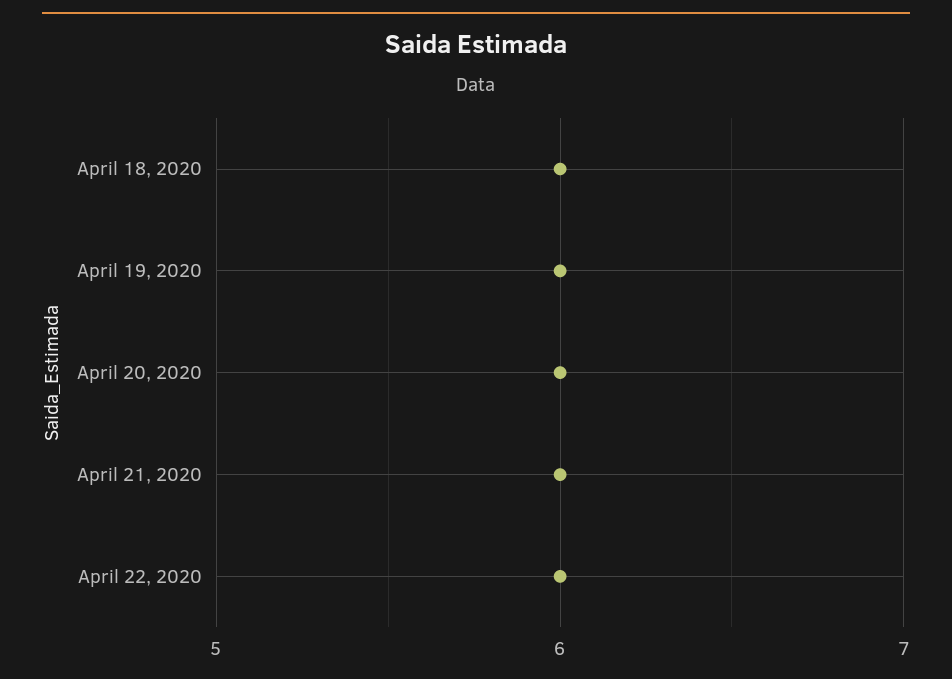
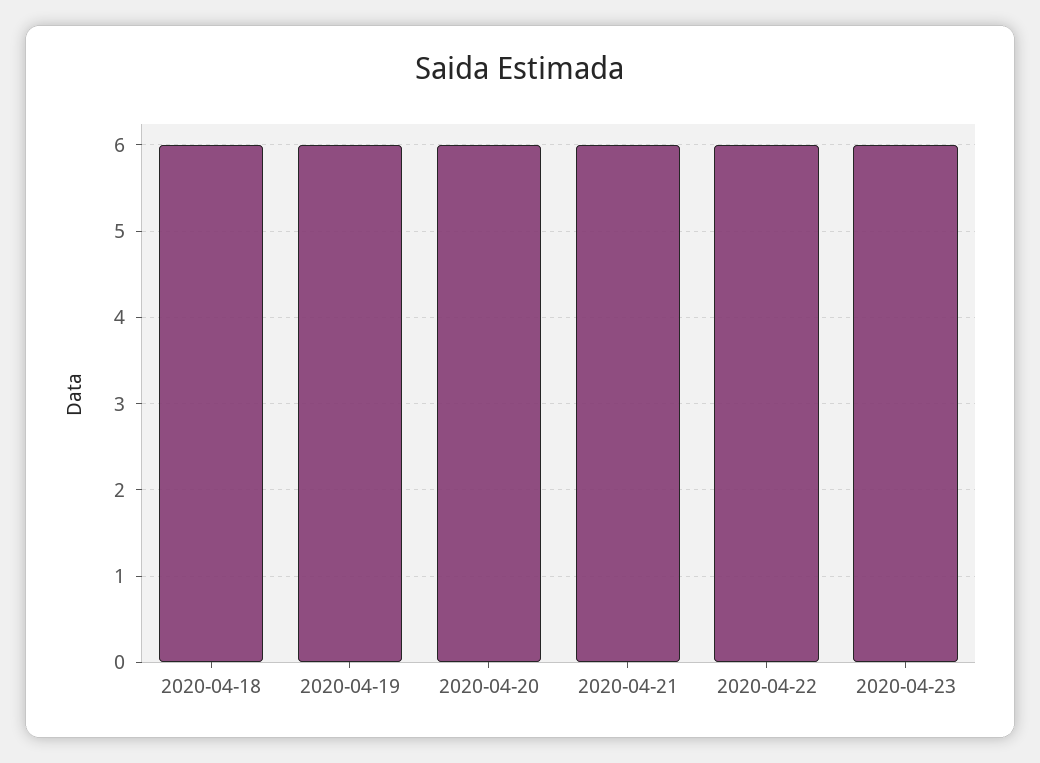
2020-04-23: none -> 6

